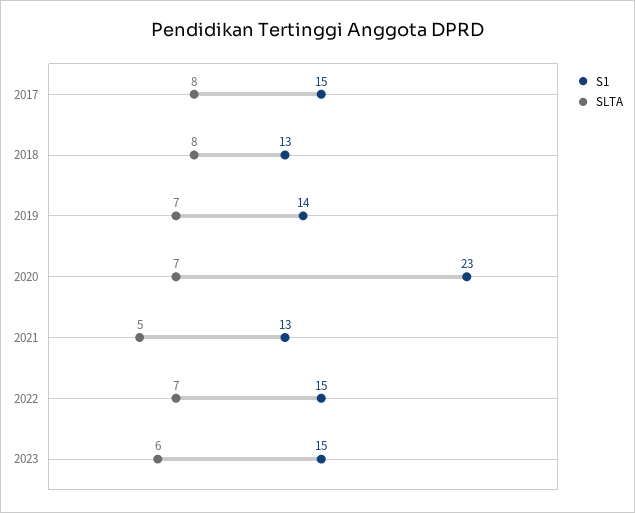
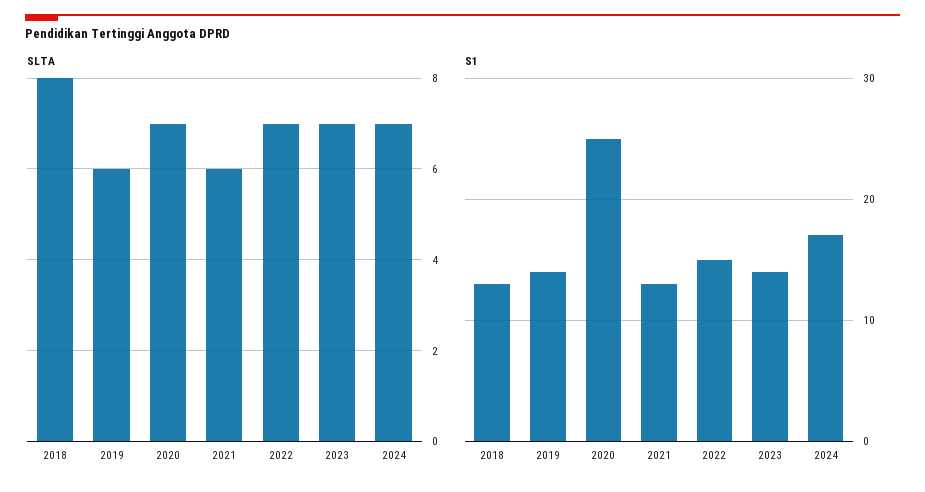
S1, 2017: 15 -> none
SLTA, 2017: 8 -> none
SLTA, 2019: 7 -> 6
S1, 2020: 23 -> 25
SLTA, 2021: 5 -> 6
S1, 2023: 15 -> 14
SLTA, 2023: 6 -> 7
SLTA, 2024: none -> 7
S1, 2024: none -> 17

